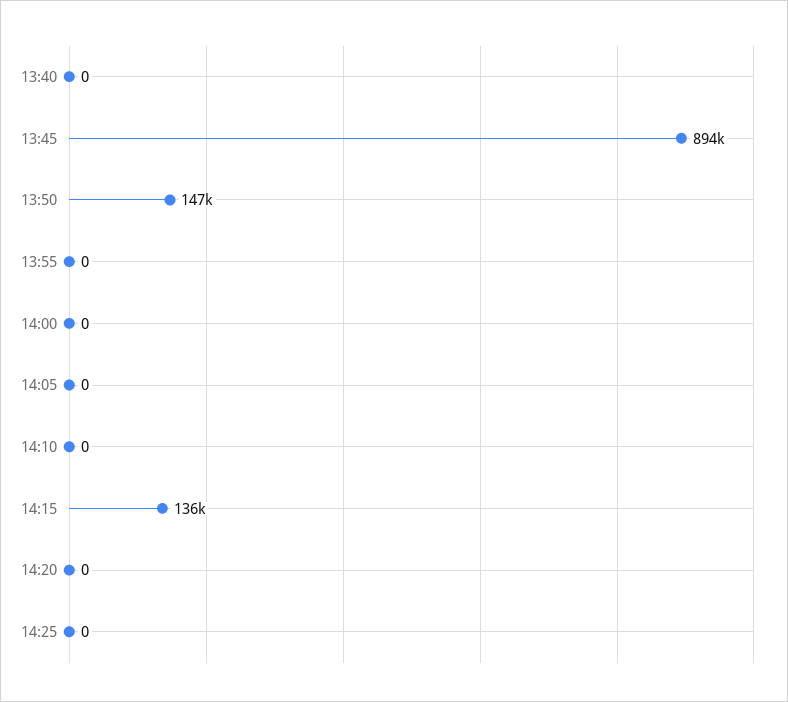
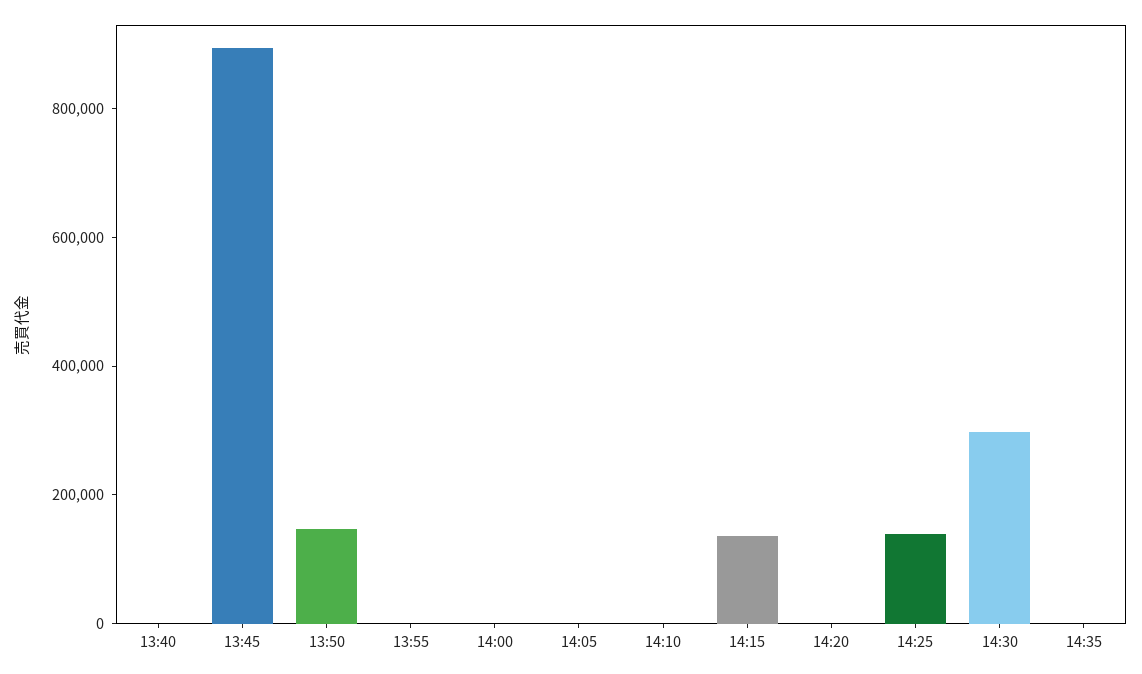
14:25: 0 -> 150000
14:30: none -> 300000
14:35: none -> 0

